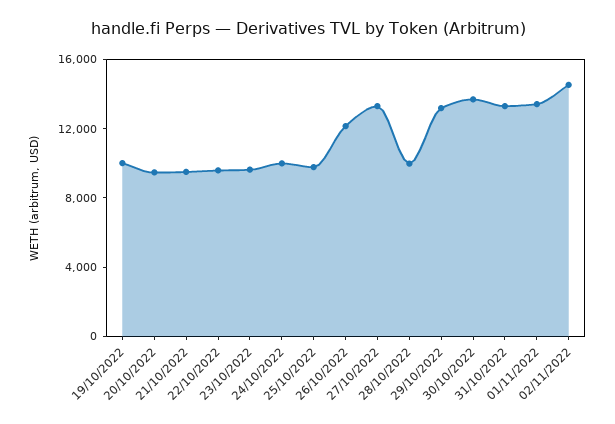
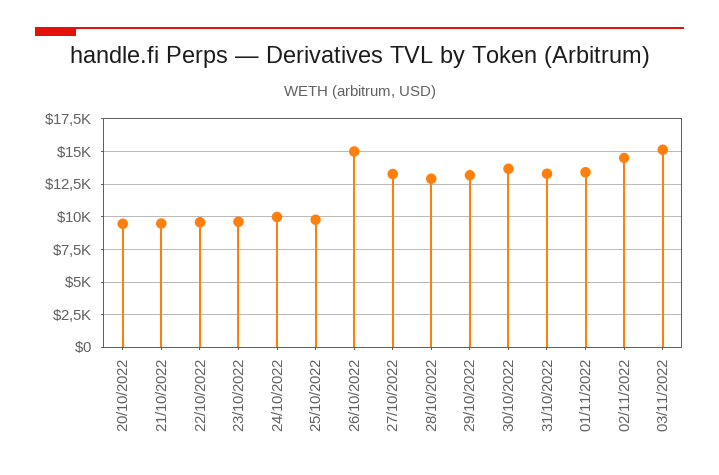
19/10/2022: 10000 -> none
26/10/2022: 12000 -> 15000
28/10/2022: 10000 -> 13000
03/11/2022: none -> 15000

